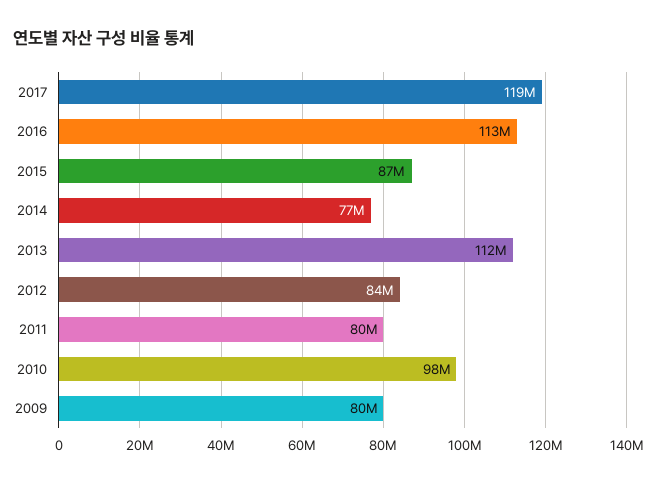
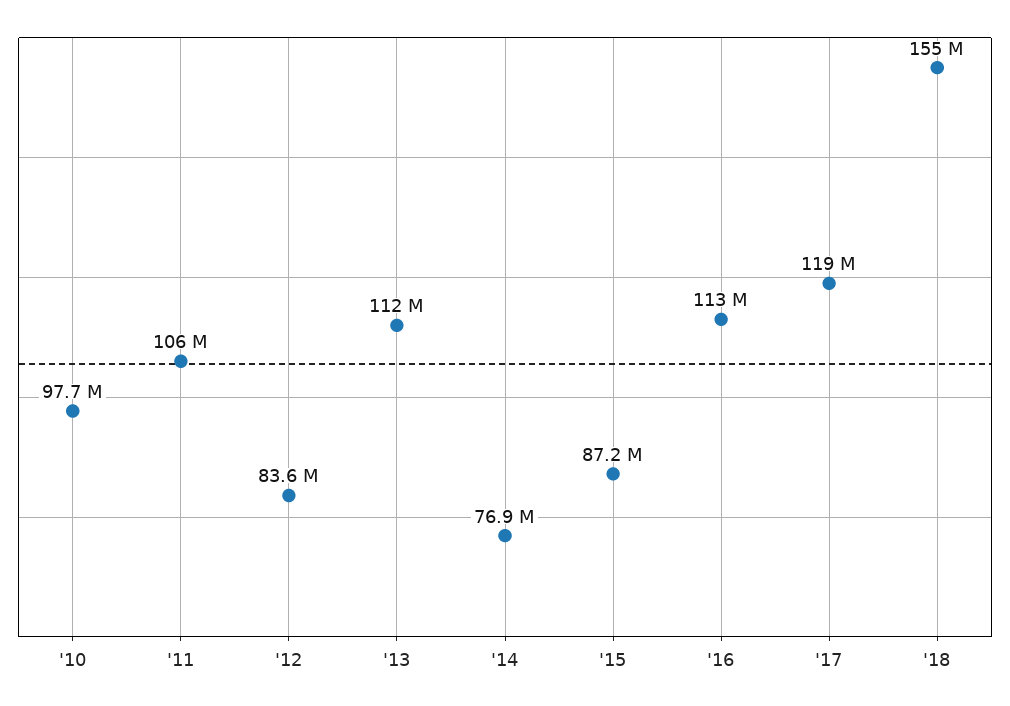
2011: 80000000 -> 106000000
2009: 80000000 -> none
'18: none -> 155000000

